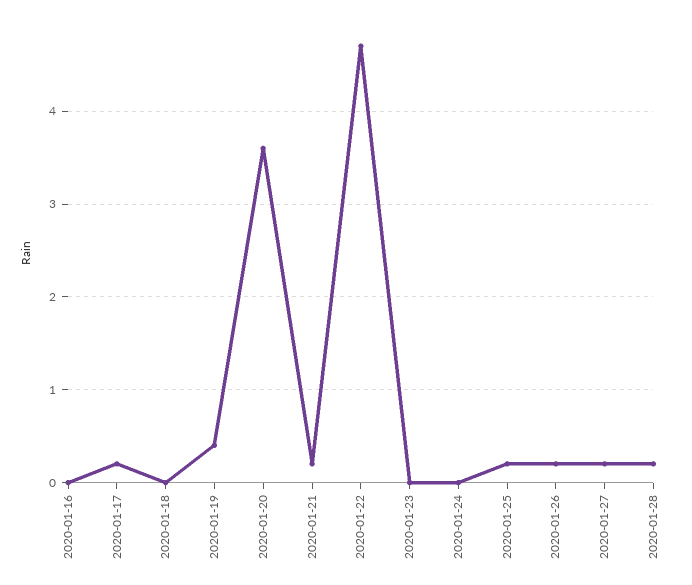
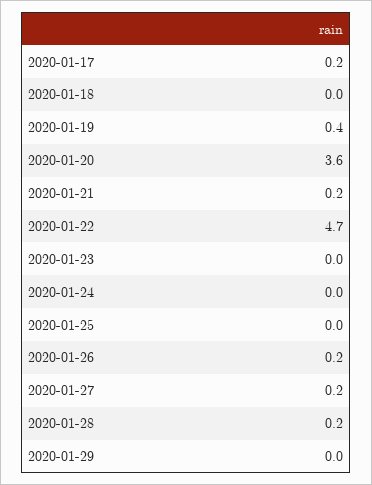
2020-01-16: 0 -> none
2020-01-25: 0.2 -> 0
2020-01-29: none -> 0

